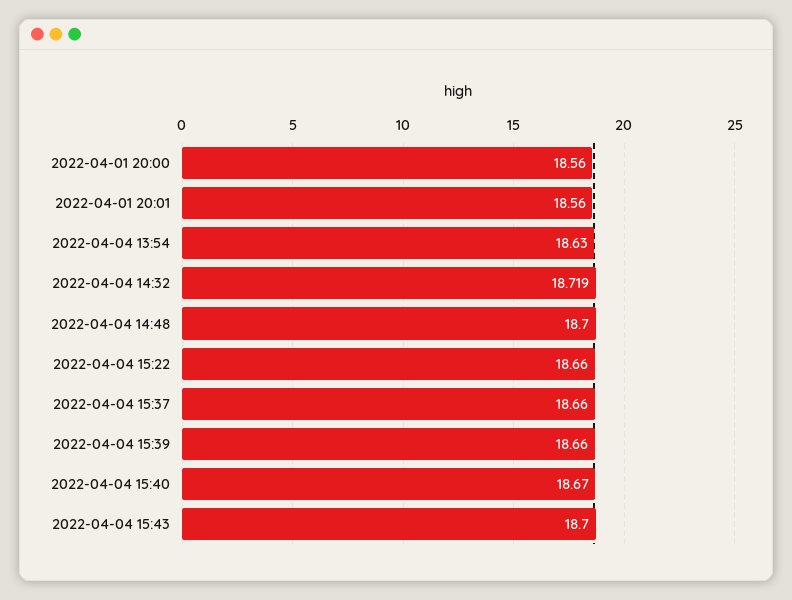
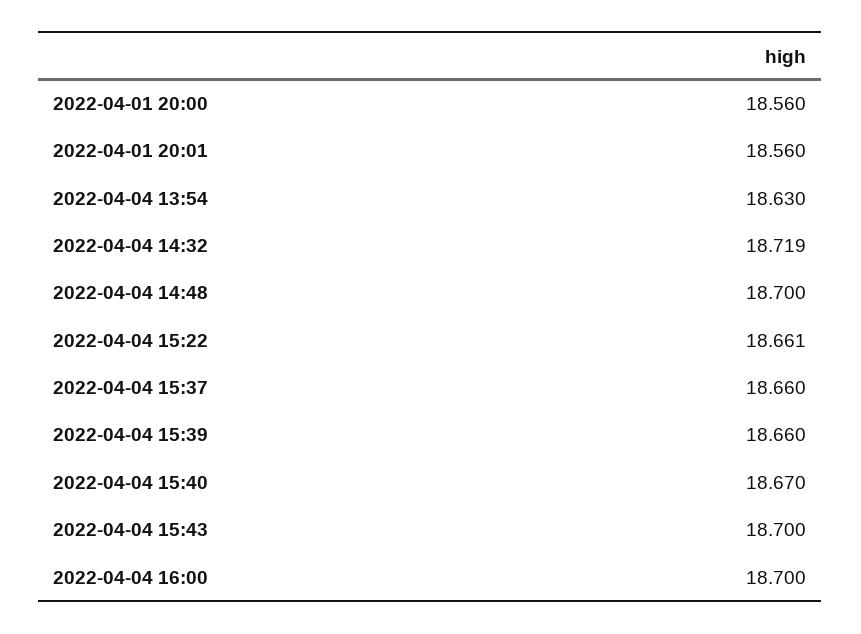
2022-04-04 15:22: 18.66 -> 18.661
2022-04-04 16:00: none -> 18.7

